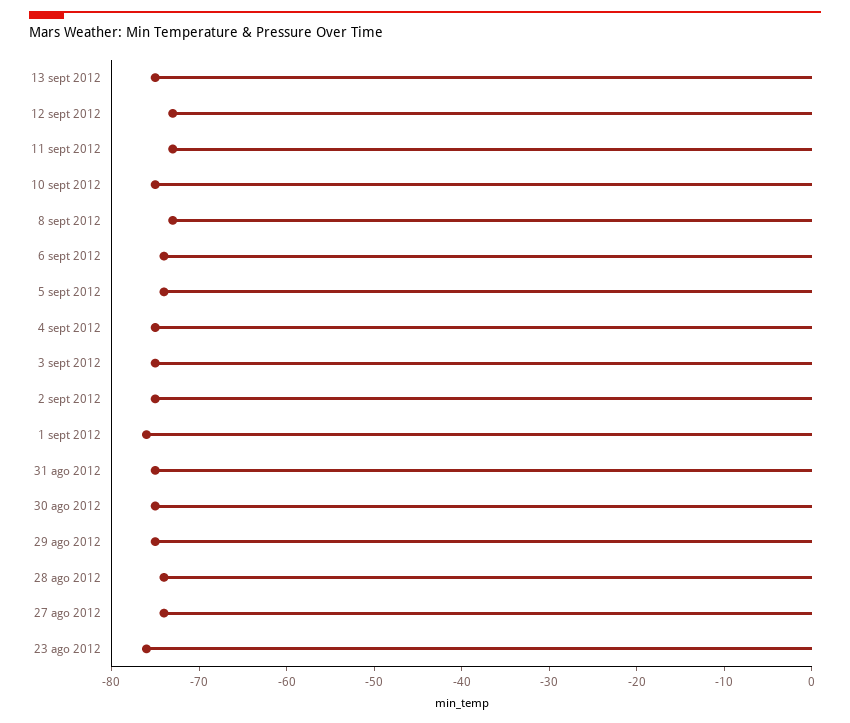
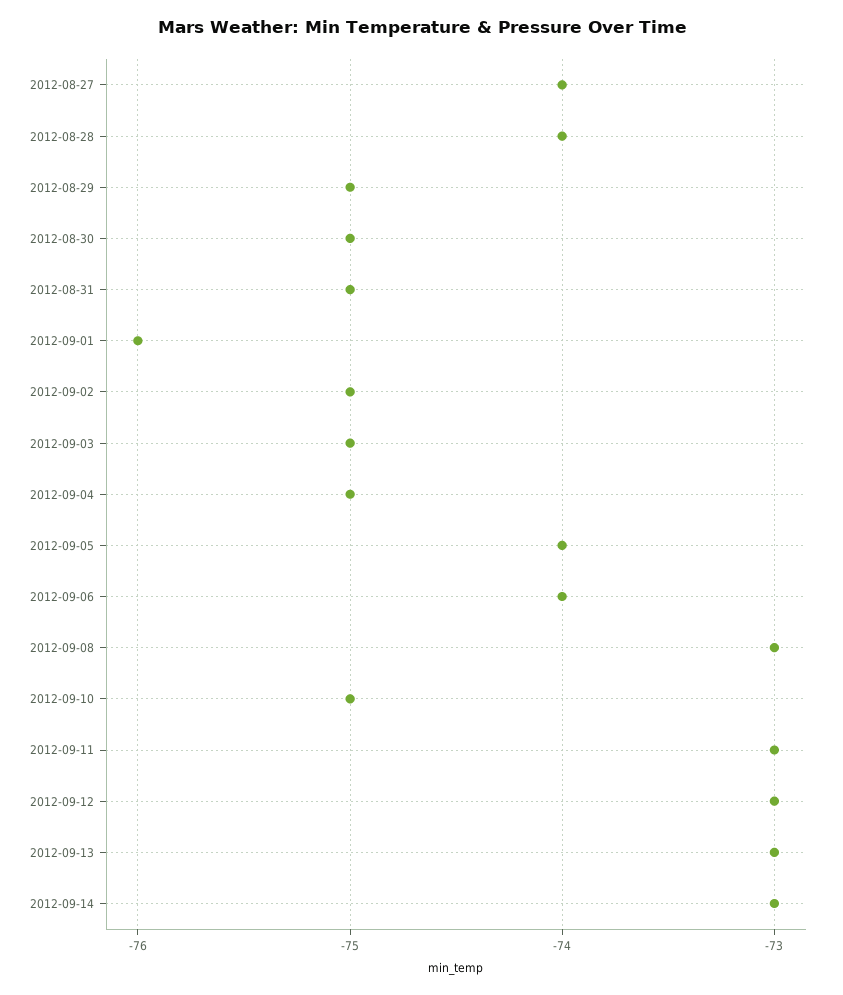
13 sept 2012: -75 -> -73
23 ago 2012: -76 -> none
2012-09-14: none -> -73

